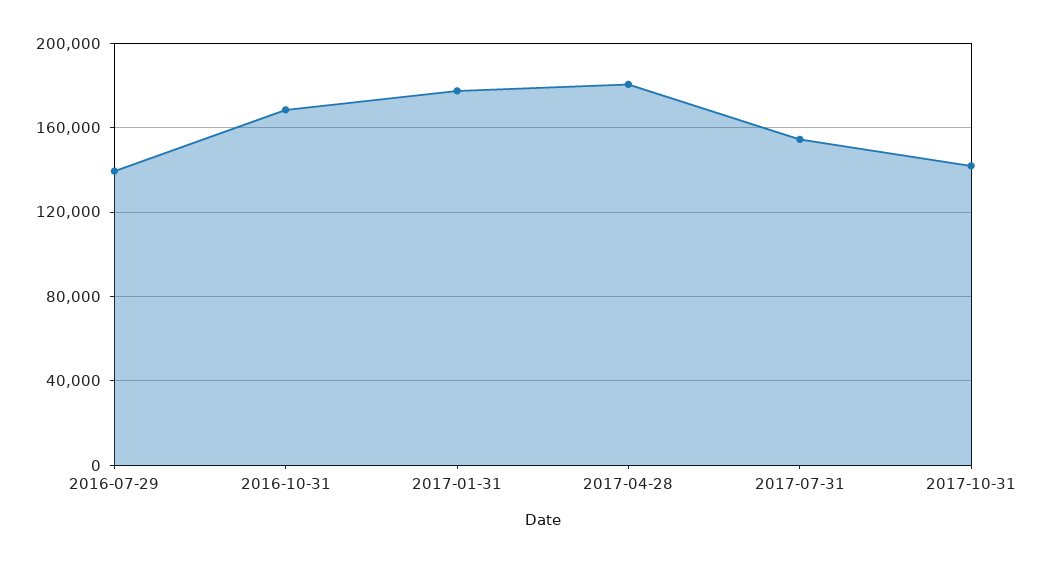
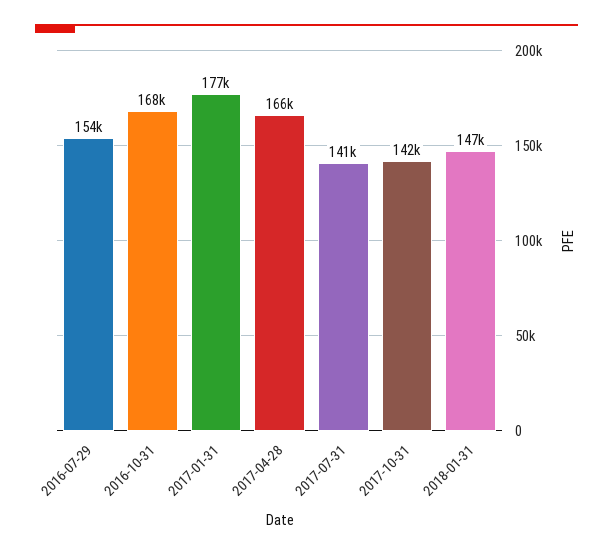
2016-07-29: 140000 -> 154000
2017-04-28: 180000 -> 166000
2017-07-31: 155000 -> 141000
2018-01-31: none -> 147000

